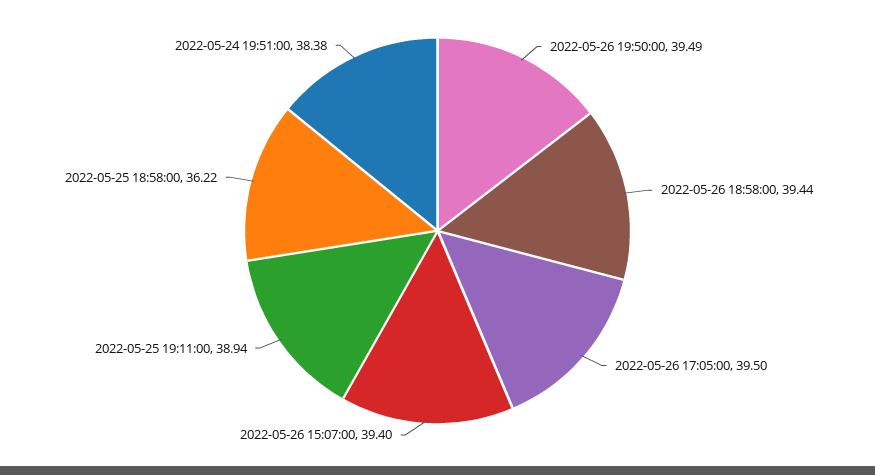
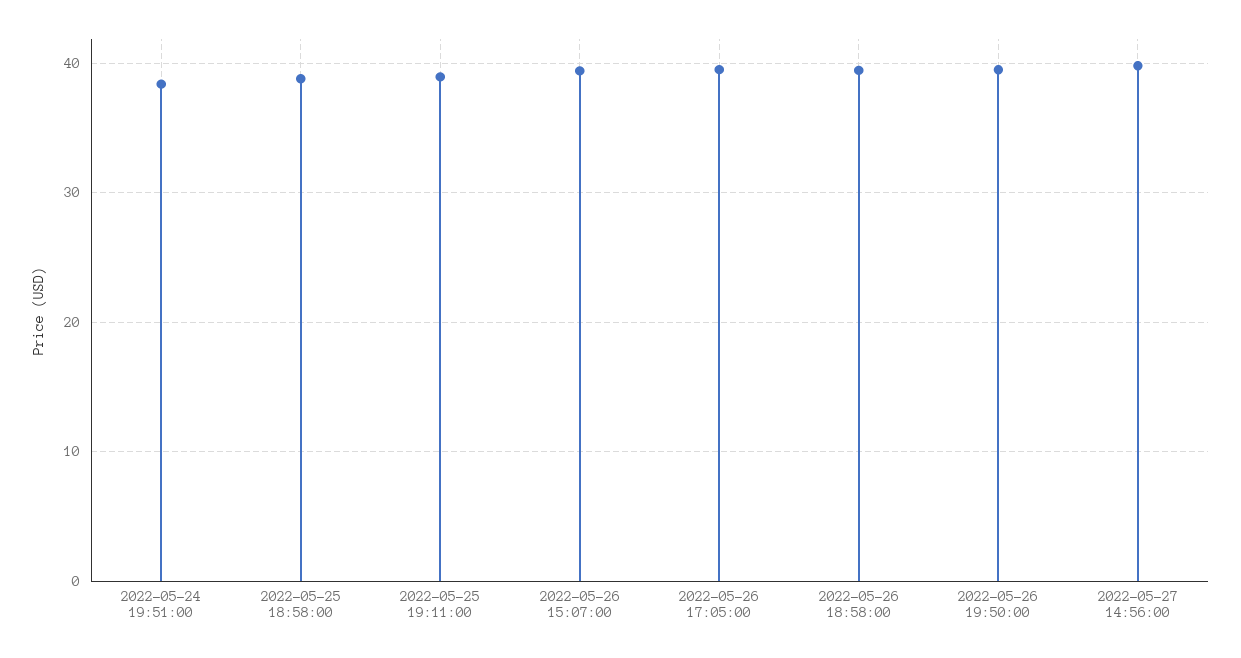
2022-05-25 18:58:00: 36.22 -> 39
2022-05-27 14:56:00: none -> 40

